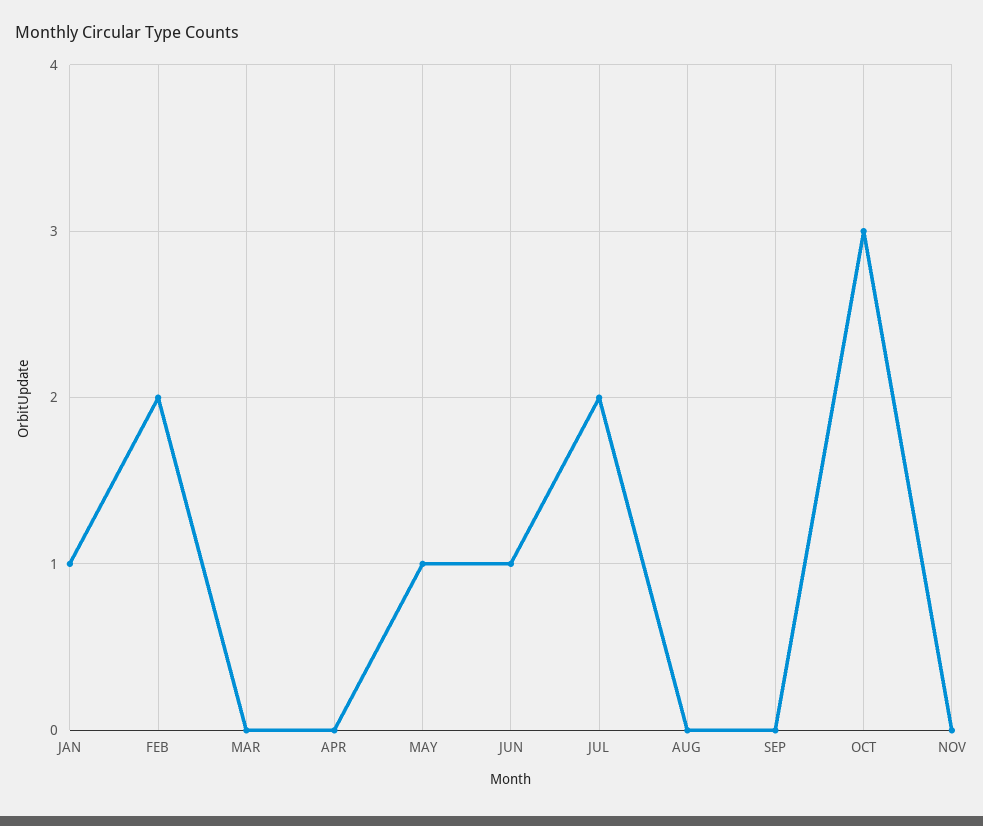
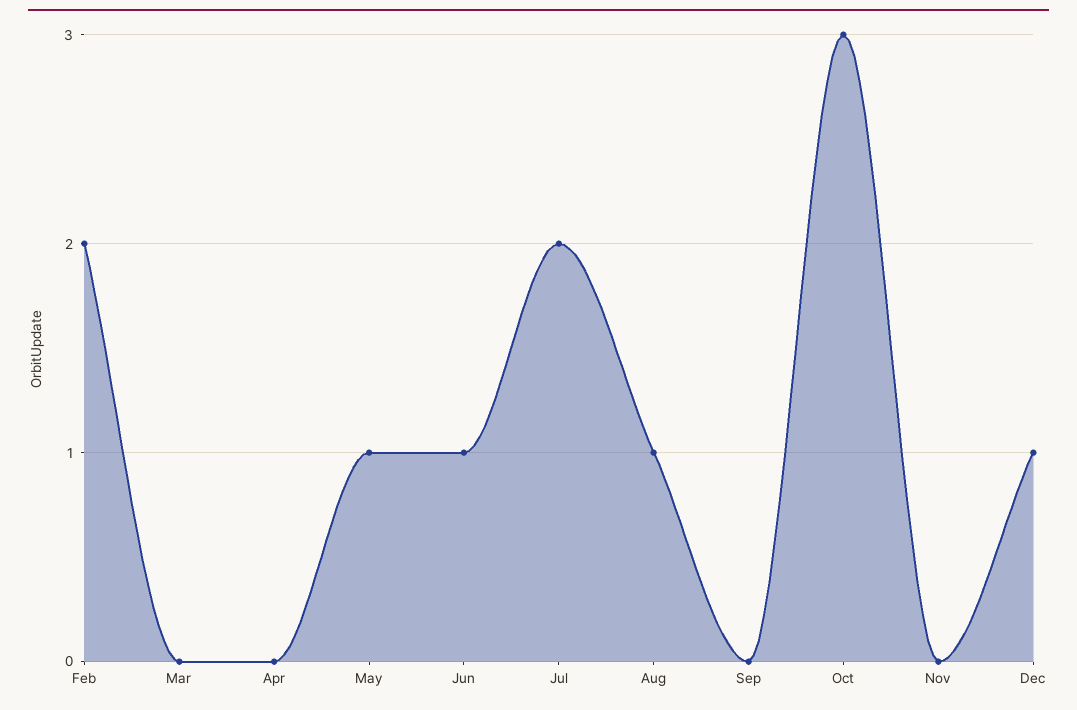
JAN: 1 -> none
AUG: 0 -> 1
Dec: none -> 1

